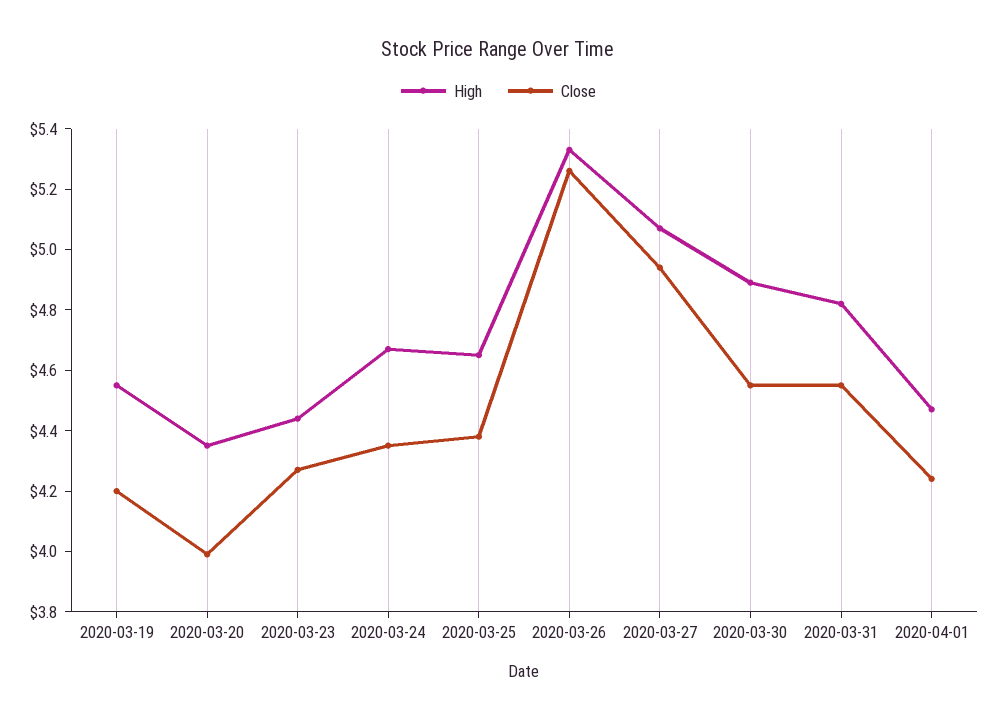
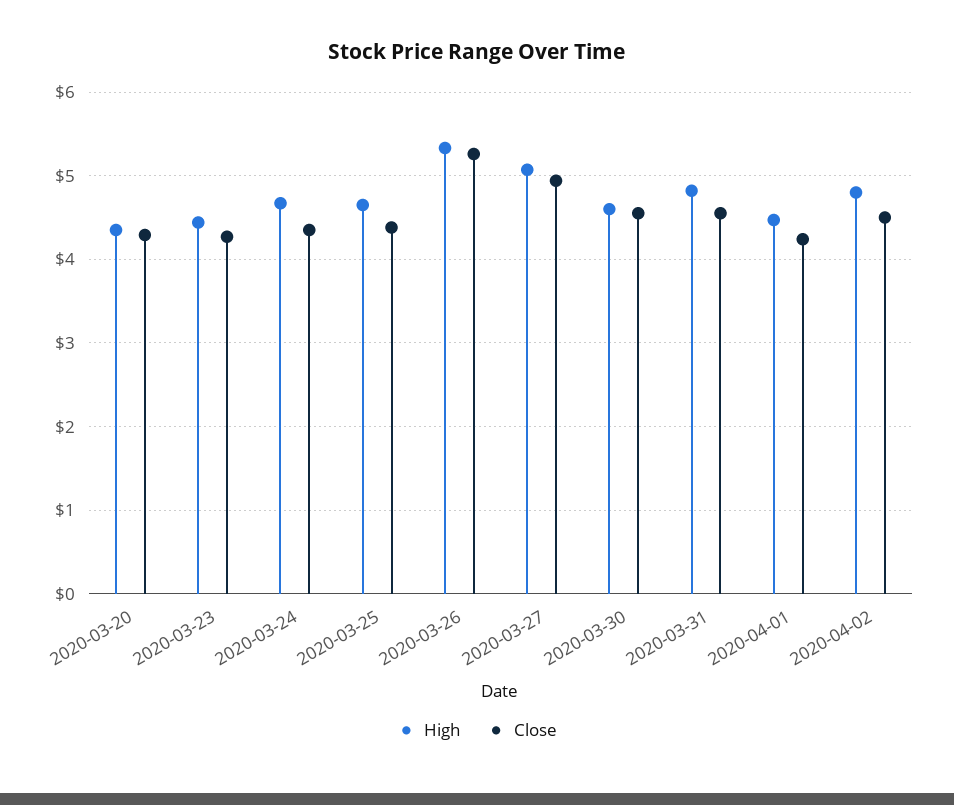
High, 2020-03-19: 4.55 -> none
Close, 2020-03-19: 4.2 -> none
Close, 2020-03-20: 4 -> 4.3
High, 2020-03-30: 4.9 -> 4.6
High, 2020-04-02: none -> 4.8
Close, 2020-04-02: none -> 4.5

